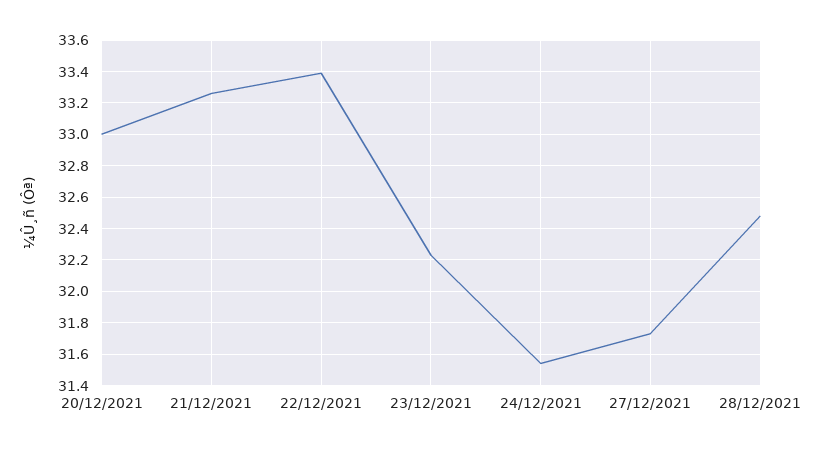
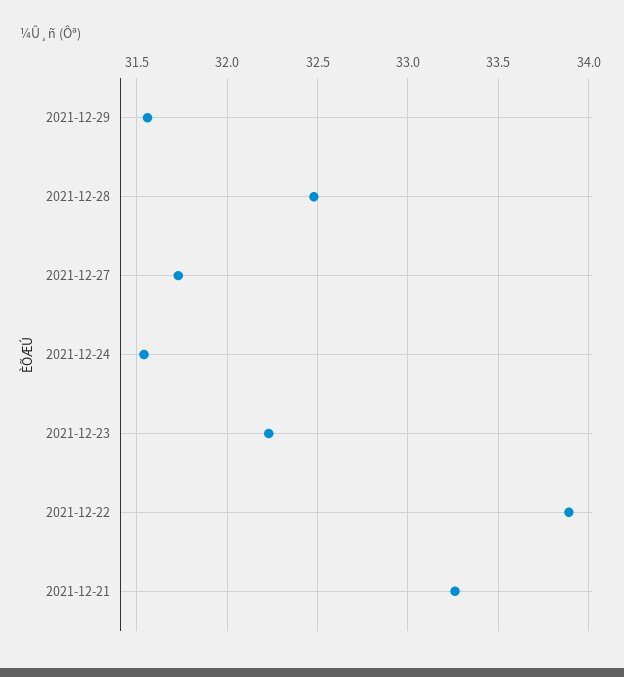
20/12/2021: 33 -> none
22/12/2021: 33.4 -> 33.9
2021-12-29: none -> 31.55

